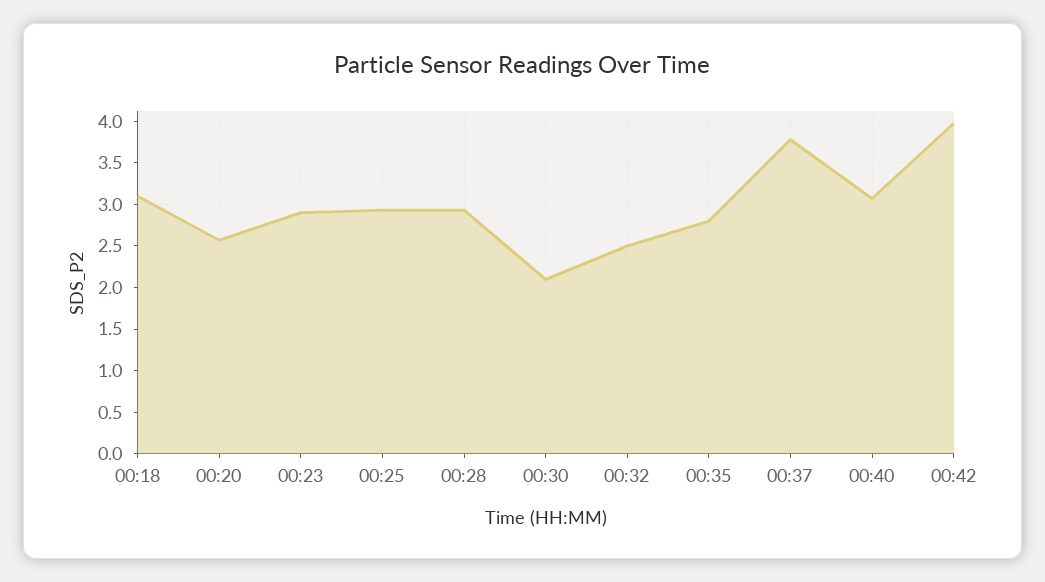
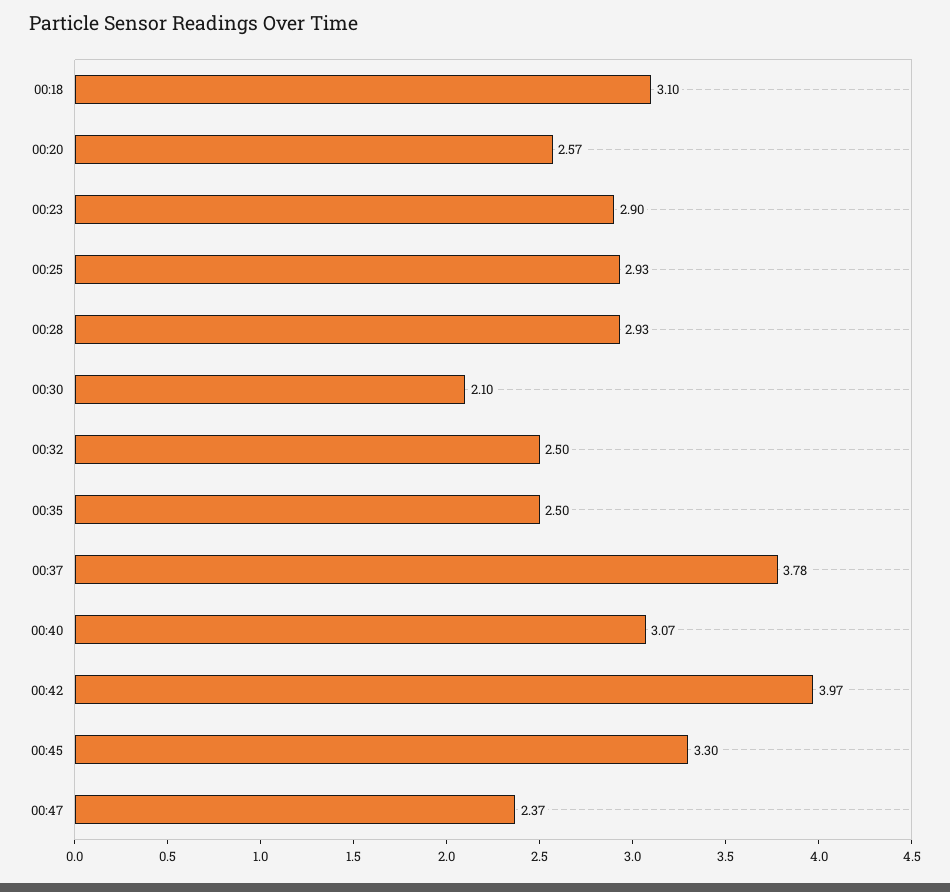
00:35: 2.8 -> 2.5
00:45: none -> 3.3
00:47: none -> 2.37

